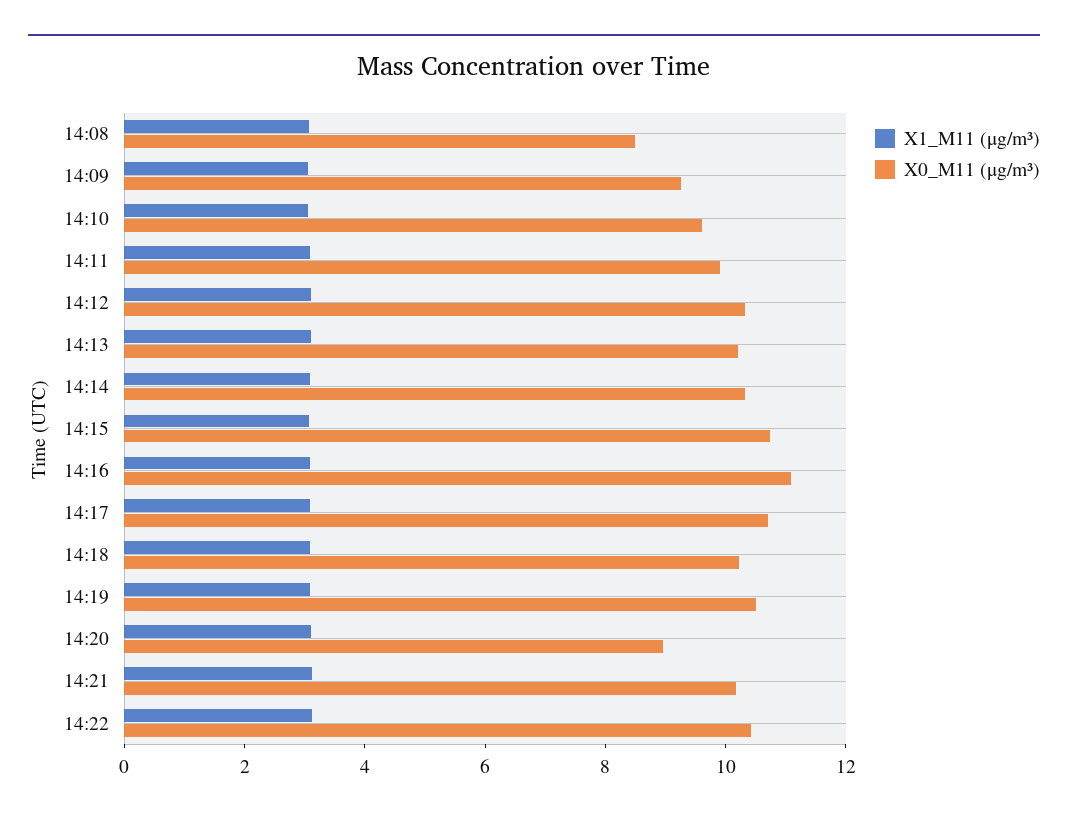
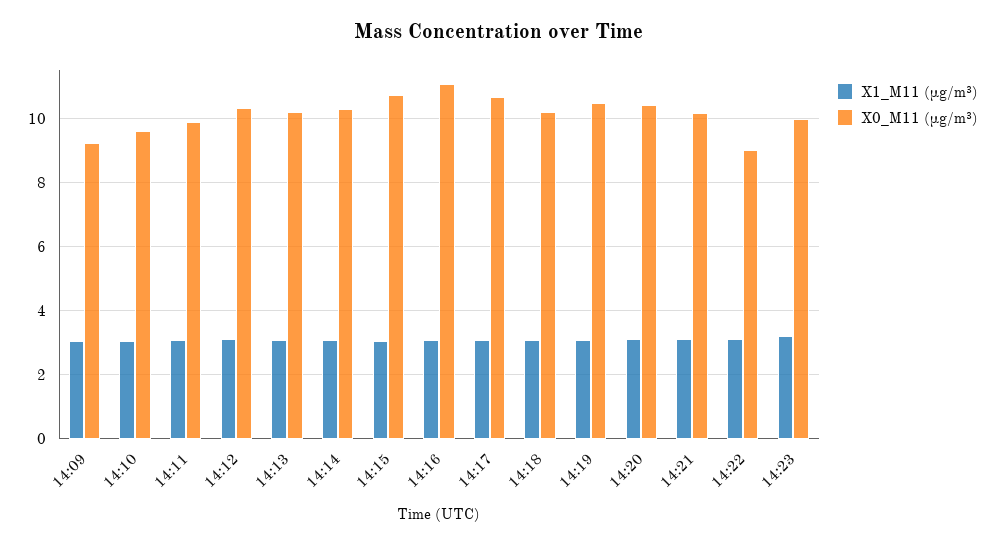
X1_M11 (μg/m³), 14:08: 3 -> none
X0_M11 (μg/m³), 14:08: 8.5 -> none
X0_M11 (μg/m³), 14:20: 9 -> 10.4
X0_M11 (μg/m³), 14:22: 10.5 -> 9
X1_M11 (μg/m³), 14:23: none -> 3.2
X0_M11 (μg/m³), 14:23: none -> 10

